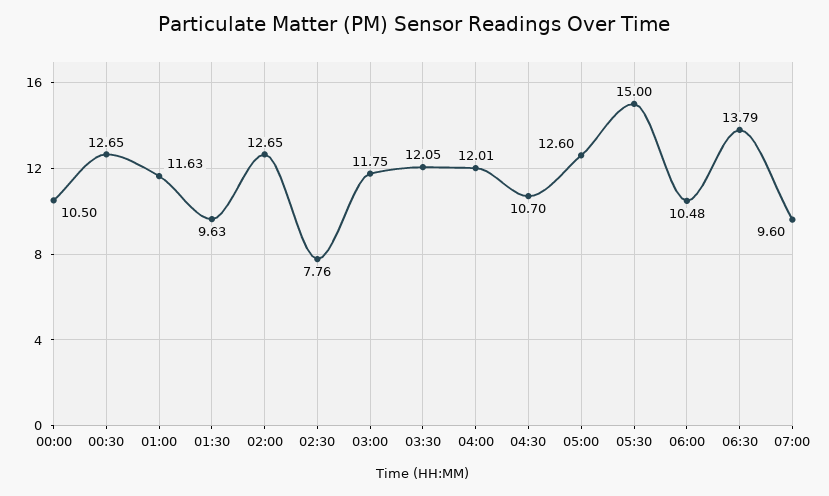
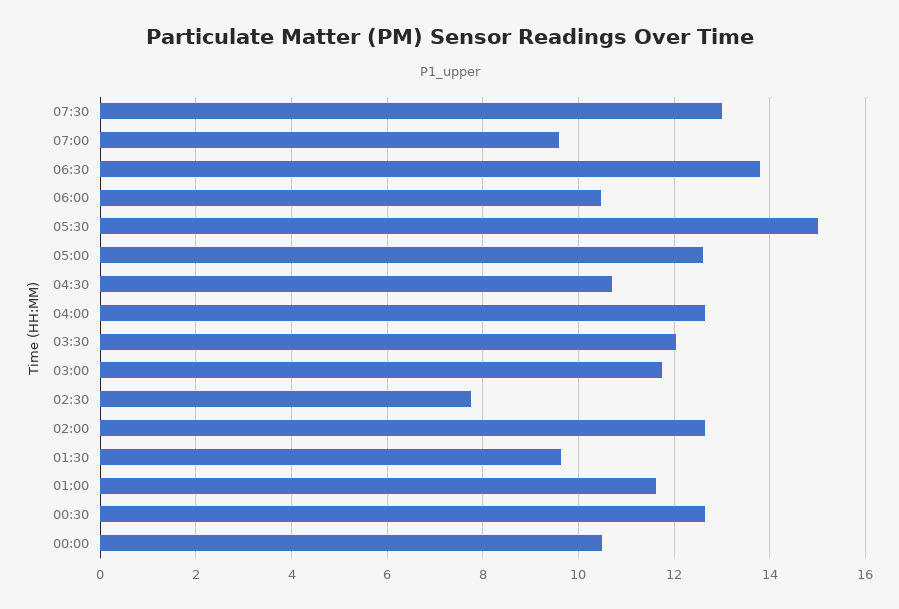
04:00: 12.01 -> 12.6
07:30: none -> 13

